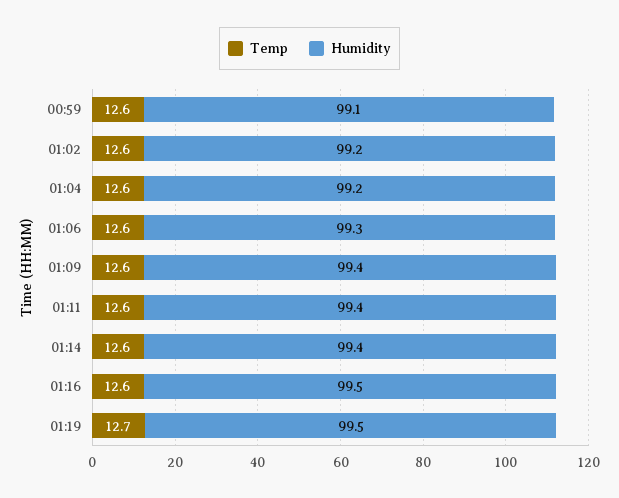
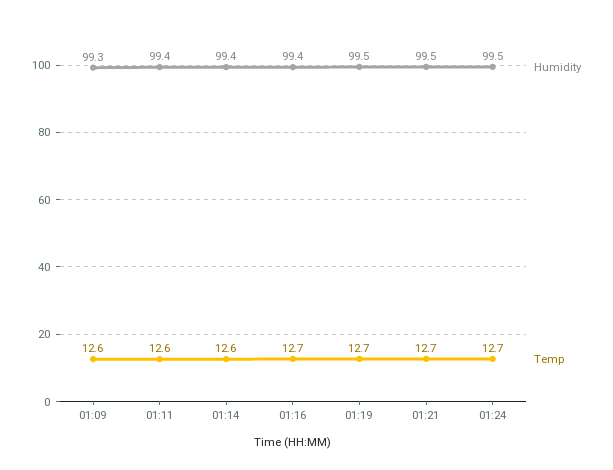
Temp, 00:59: 12.6 -> none
Humidity, 00:59: 99.1 -> none
Temp, 01:02: 12.6 -> none
Humidity, 01:02: 99.2 -> none
Temp, 01:04: 12.6 -> none
Humidity, 01:04: 99.2 -> none
Temp, 01:06: 12.6 -> none
Humidity, 01:06: 99.3 -> none
Humidity, 01:09: 99.4 -> 99.3
Temp, 01:16: 12.6 -> 12.7
Humidity, 01:16: 99.5 -> 99.4
Humidity, 01:21: none -> 99.5
Temp, 01:21: none -> 12.7
Humidity, 01:24: none -> 99.5
Temp, 01:24: none -> 12.7

